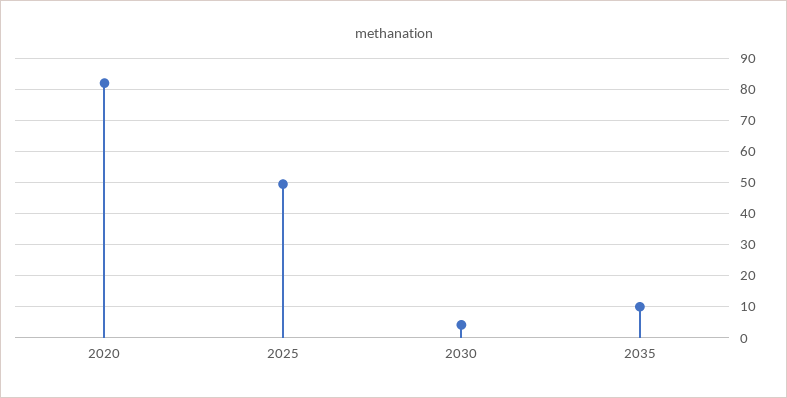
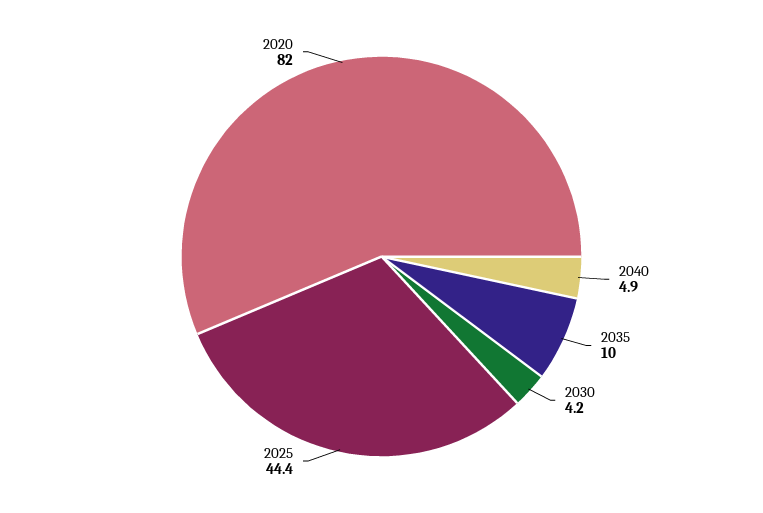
2025: 50 -> 44.4
2040: none -> 4.9

